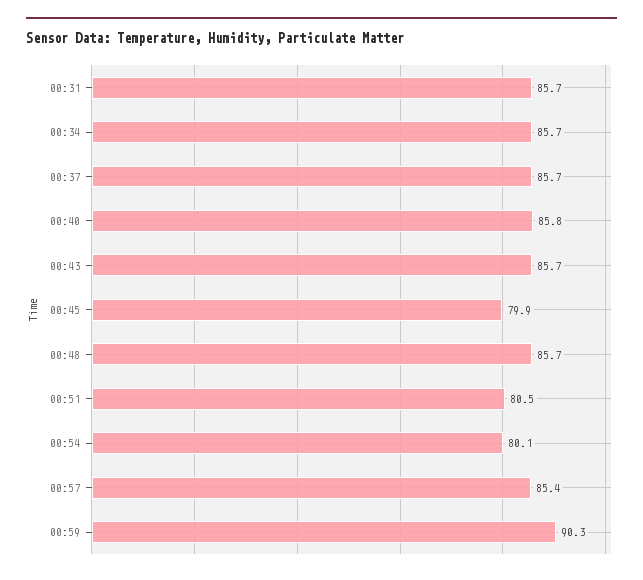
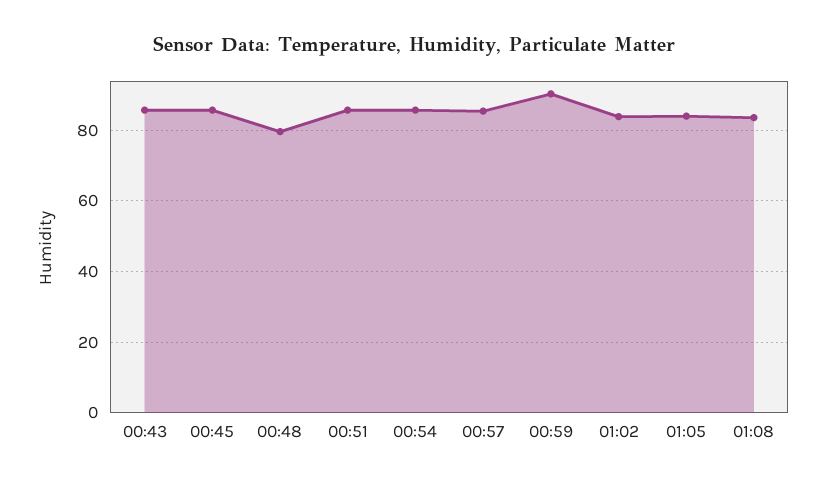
00:31: 85.7 -> none
00:34: 85.7 -> none
00:37: 85.7 -> none
00:40: 85.8 -> none
00:45: 79.9 -> 86
00:48: 85.7 -> 80
00:51: 80.5 -> 86
00:54: 80.1 -> 86
01:02: none -> 84
01:05: none -> 84
01:08: none -> 84

